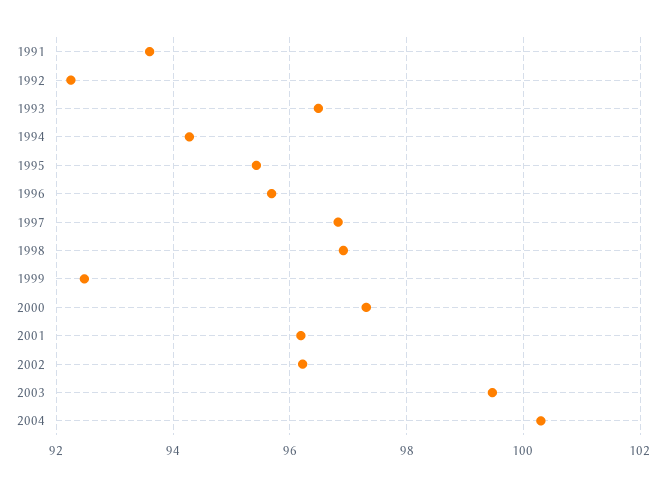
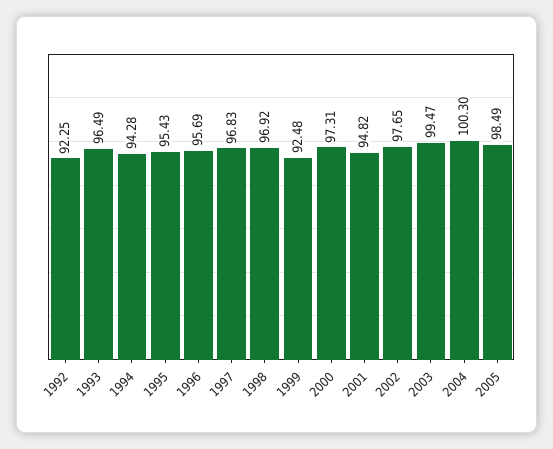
1991: 93.6 -> none
2001: 96.2 -> 94.82
2002: 96.2 -> 97.65
2005: none -> 98.49

